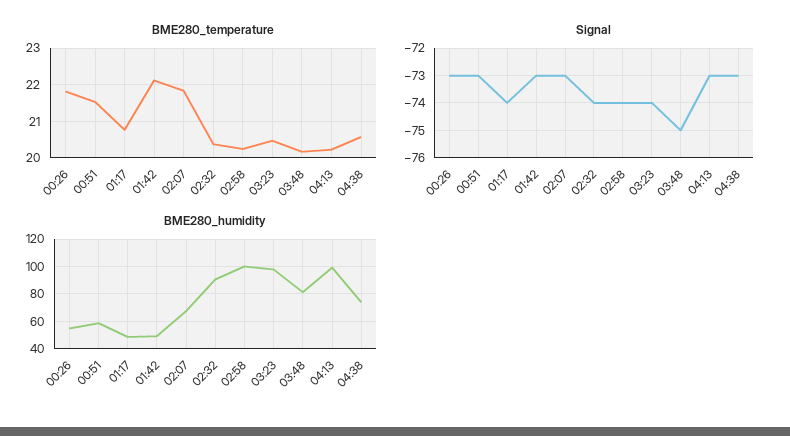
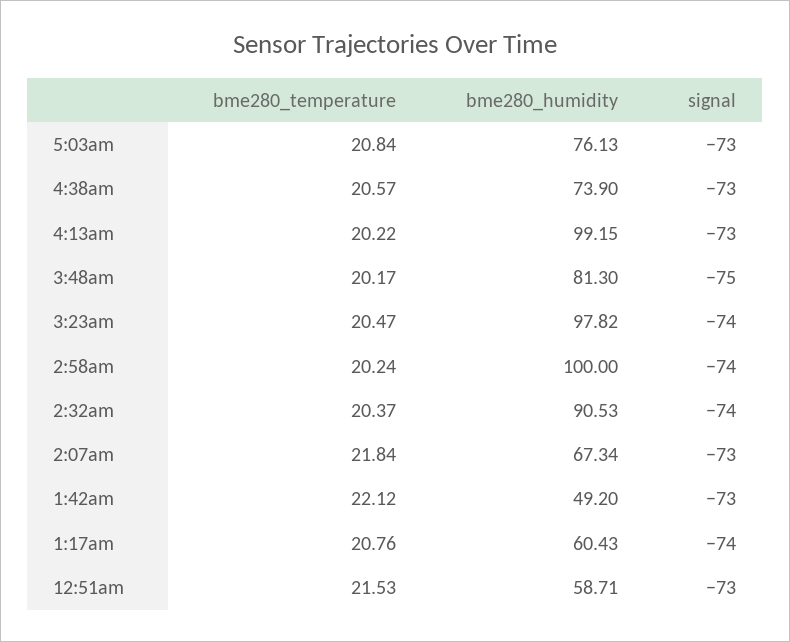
BME280_temperature, 00:26: 21.8 -> none
Signal, 00:26: -73 -> none
BME280_humidity, 00:26: 55 -> none
BME280_humidity, 01:17: 50 -> 60.43
BME280_temperature, 5:03am: none -> 20.84
BME280_humidity, 5:03am: none -> 76.13
Signal, 5:03am: none -> -73

